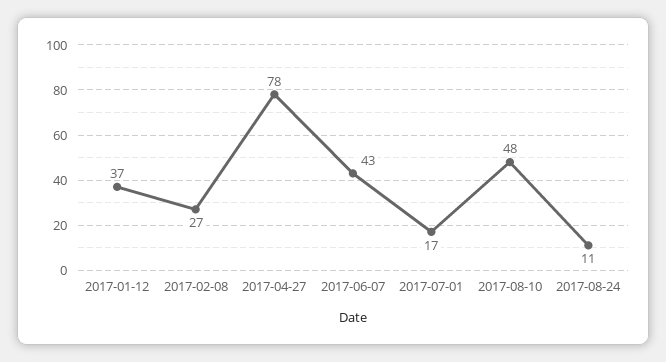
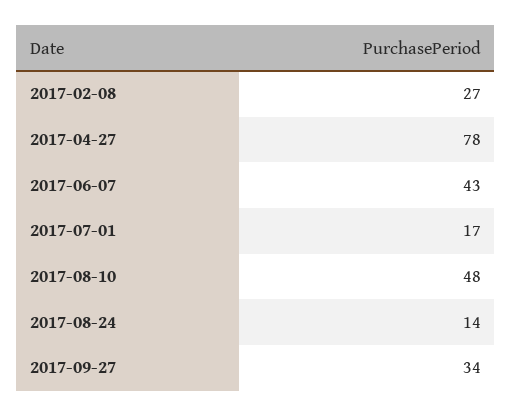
2017-01-12: 37 -> none
2017-08-24: 11 -> 14
2017-09-27: none -> 34

